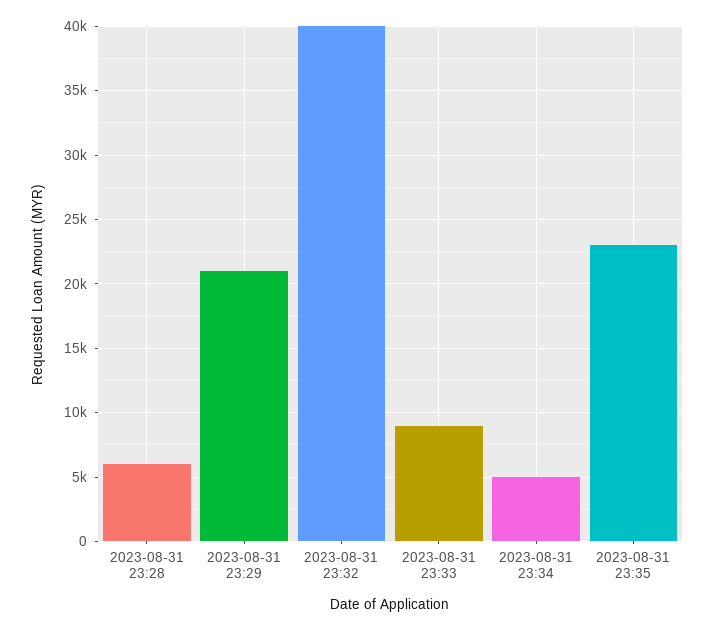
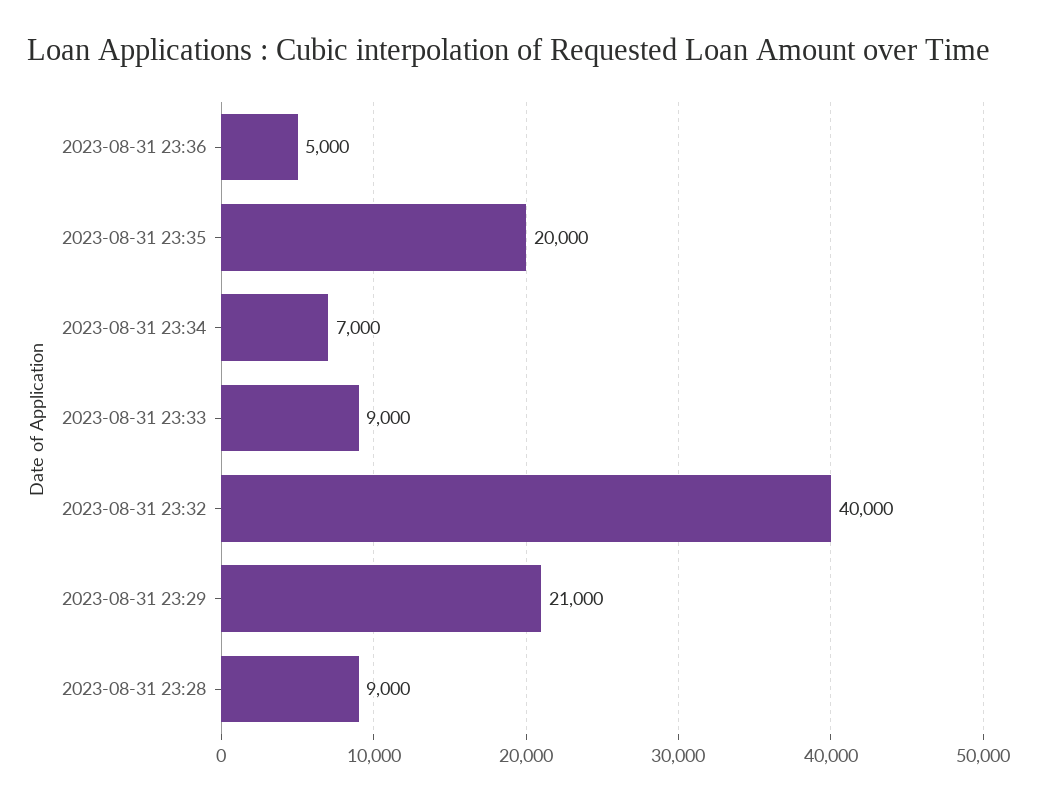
2023-08-31 23:28: 6000 -> 9000
2023-08-31 23:34: 5000 -> 7000
2023-08-31 23:35: 23000 -> 20000
2023-08-31 23:36: none -> 5000

